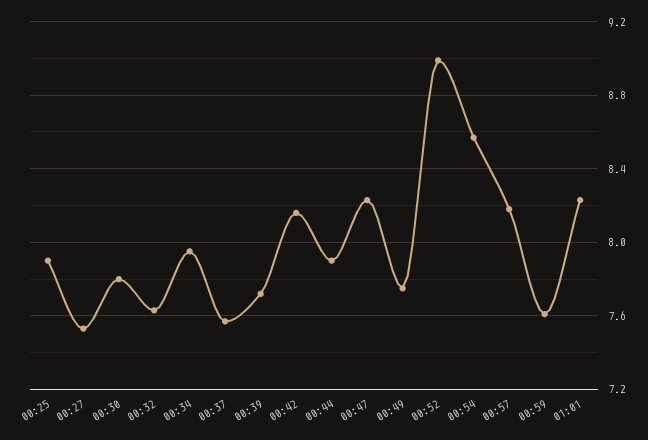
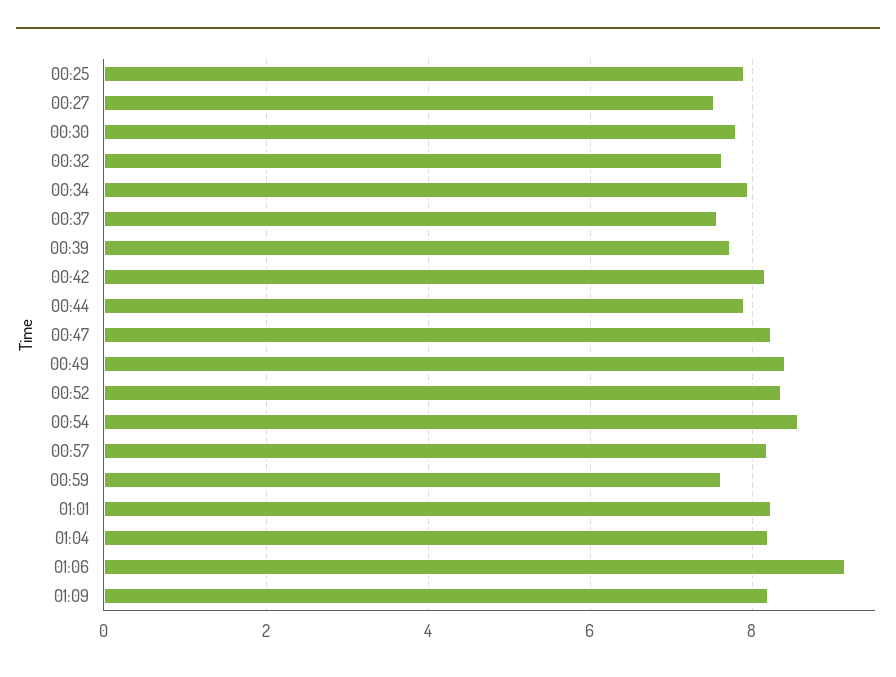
00:49: 7.75 -> 8.4
00:52: 9 -> 8.4
01:04: none -> 8.2
01:06: none -> 9.2
01:09: none -> 8.2

